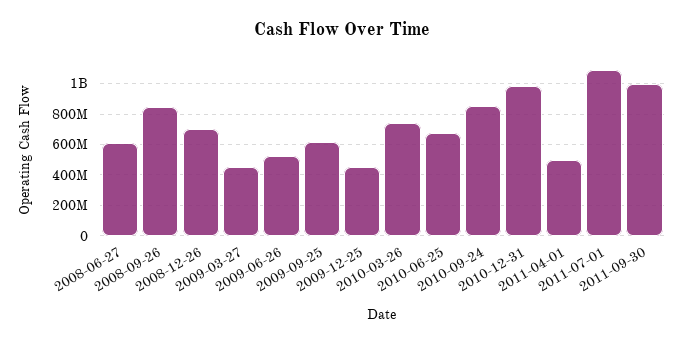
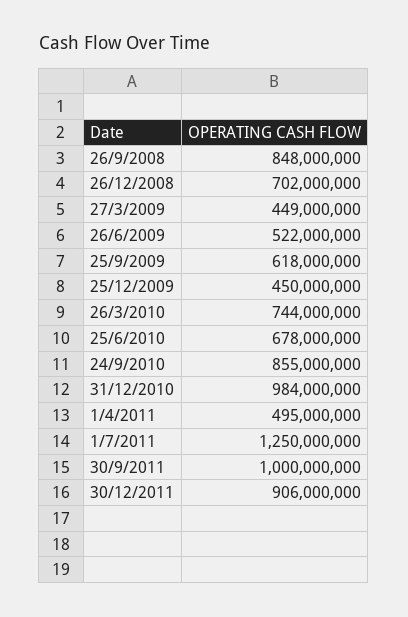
2008-06-27: 600000000 -> none
2011-07-01: 1100000000 -> 1250000000
30/12/2011: none -> 906000000

